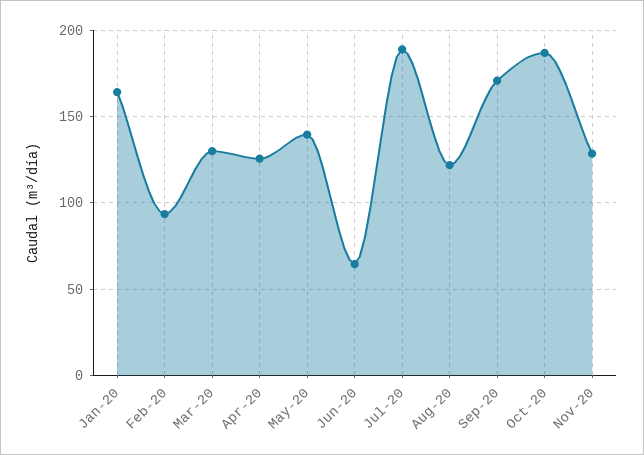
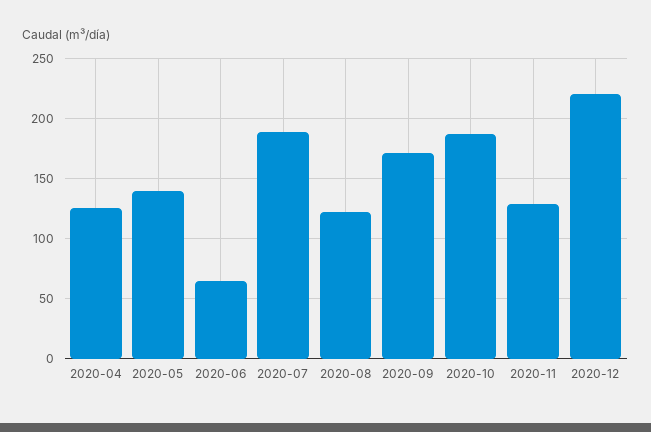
Jan-20: 165 -> none
Feb-20: 95 -> none
Mar-20: 130 -> none
2020-12: none -> 220

